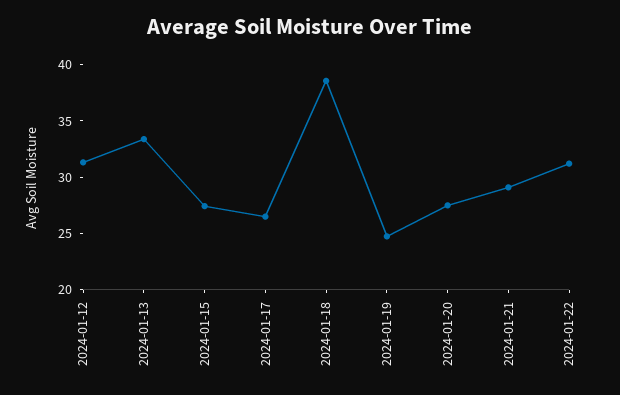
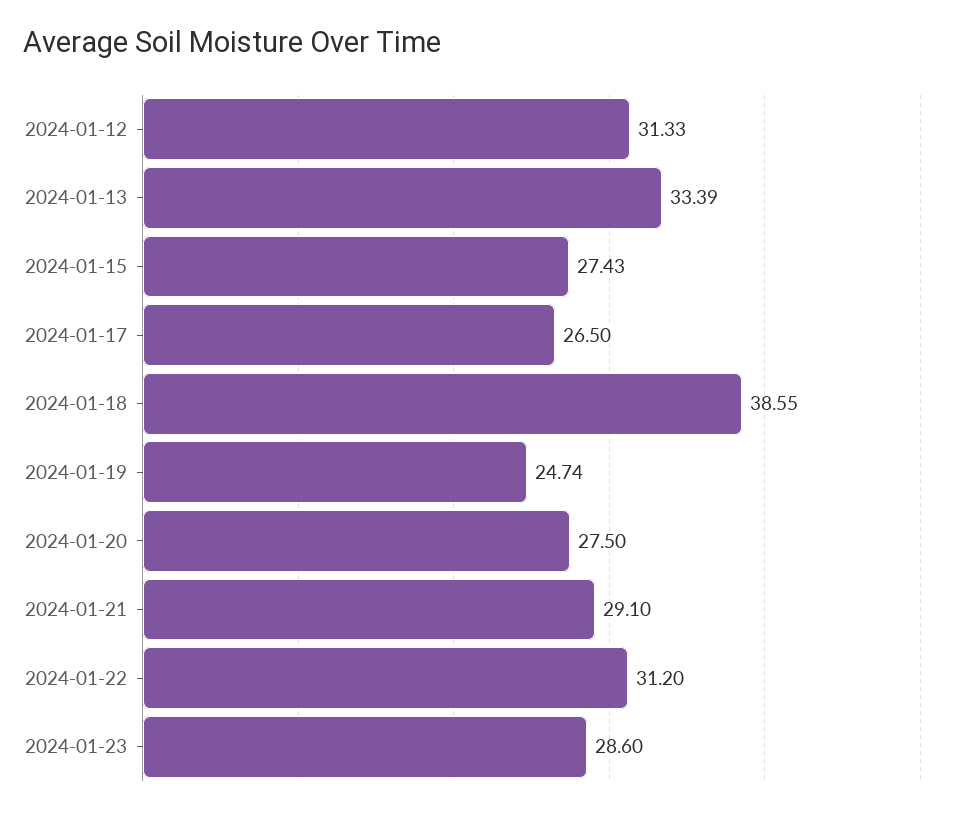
2024-01-23: none -> 28.6

